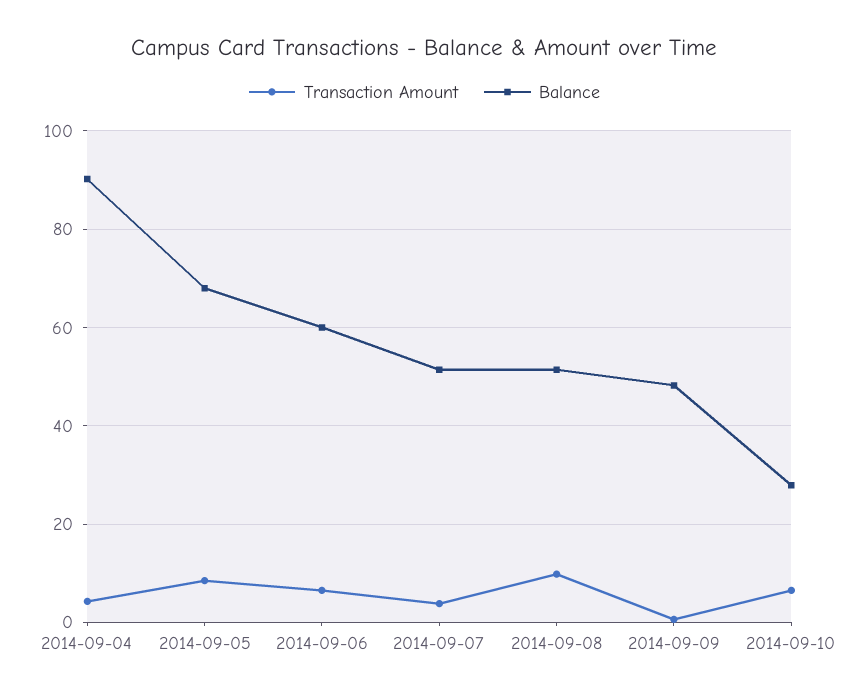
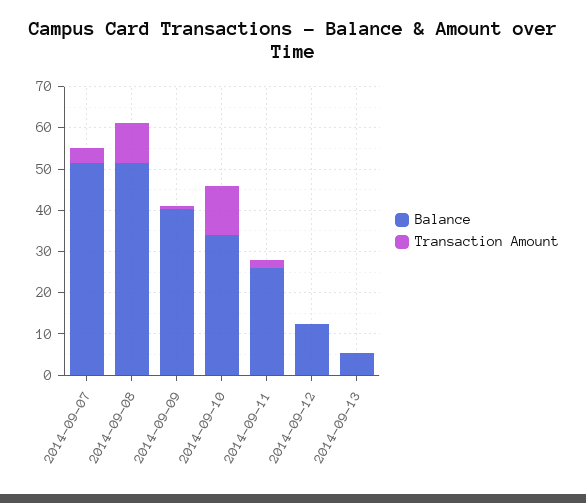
Transaction Amount, 2014-09-04: 4 -> none
Balance, 2014-09-04: 90 -> none
Transaction Amount, 2014-09-05: 8 -> none
Balance, 2014-09-05: 68 -> none
Transaction Amount, 2014-09-06: 6 -> none
Balance, 2014-09-06: 60 -> none
Balance, 2014-09-09: 48 -> 40
Transaction Amount, 2014-09-10: 6 -> 12
Balance, 2014-09-10: 28 -> 34
Balance, 2014-09-11: none -> 26
Transaction Amount, 2014-09-11: none -> 2
Balance, 2014-09-12: none -> 12
Transaction Amount, 2014-09-12: none -> 0
Balance, 2014-09-13: none -> 6
Transaction Amount, 2014-09-13: none -> 0

